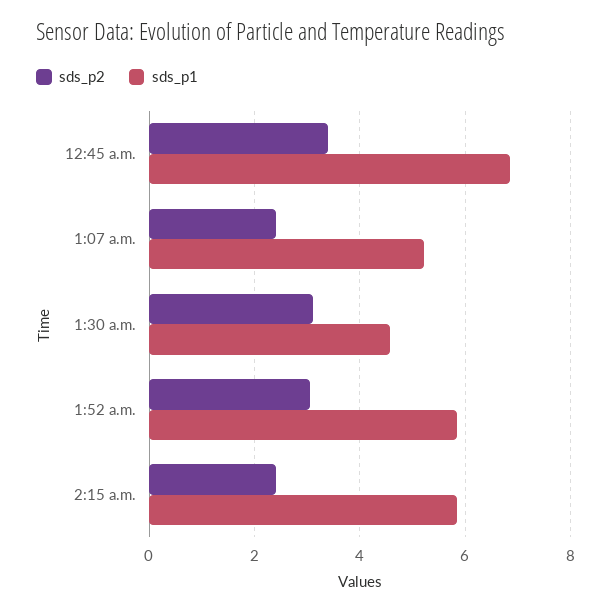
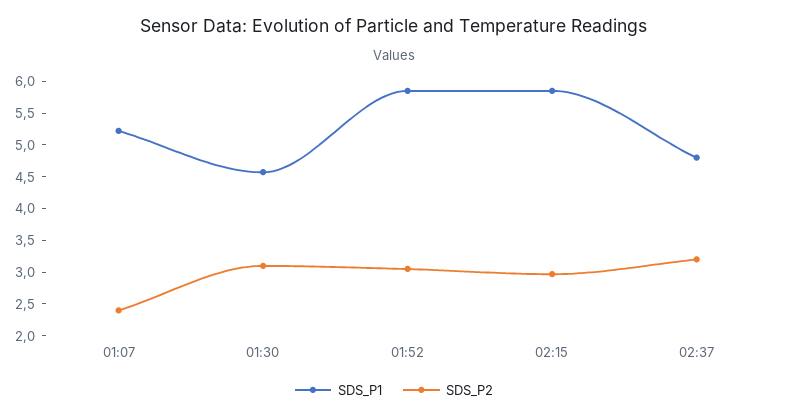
sds_p2, 12:45 a.m.: 3.4 -> none
sds_p1, 12:45 a.m.: 6.8 -> none
sds_p2, 2:15 a.m.: 2.4 -> 3
sds_p1, 02:37: none -> 4.75
sds_p2, 02:37: none -> 3.25

